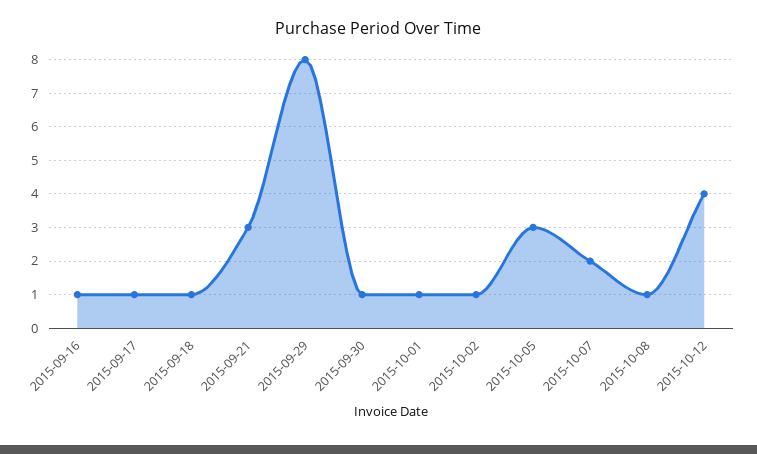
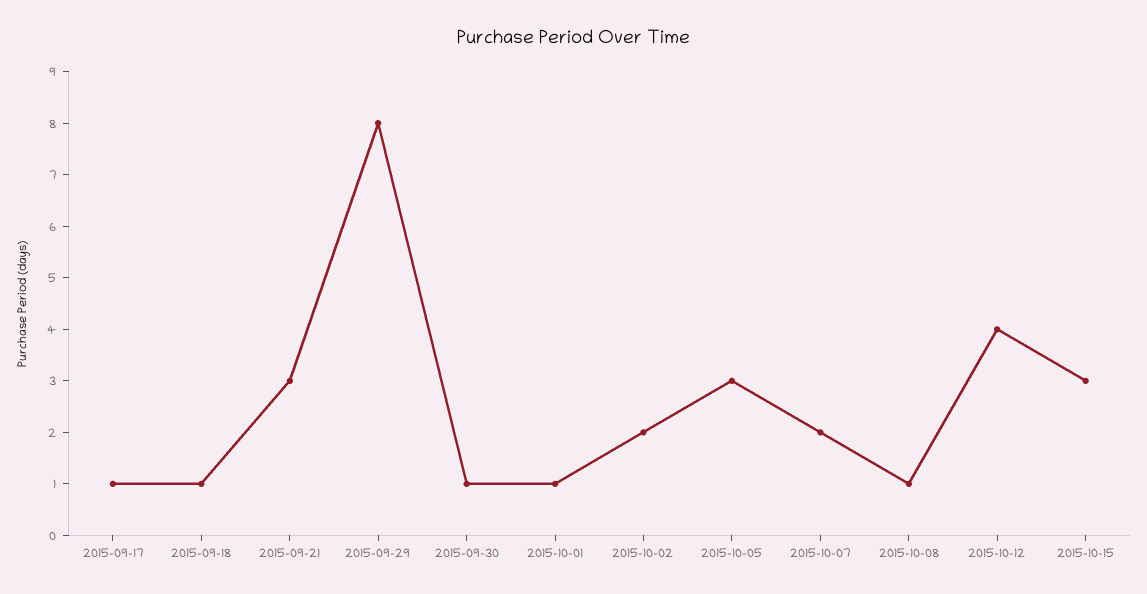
2015-09-16: 1 -> none
2015-10-02: 1 -> 2
2015-10-15: none -> 3

